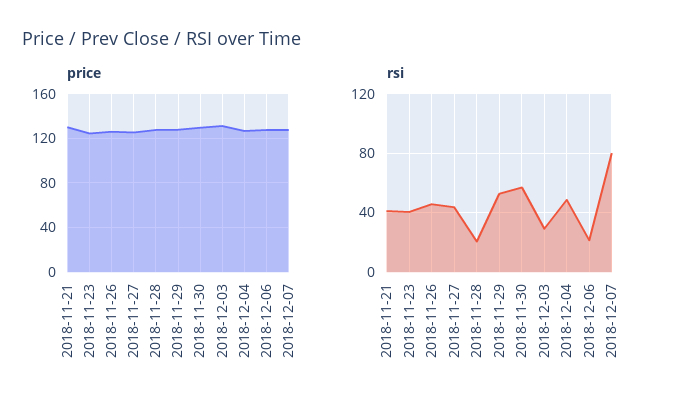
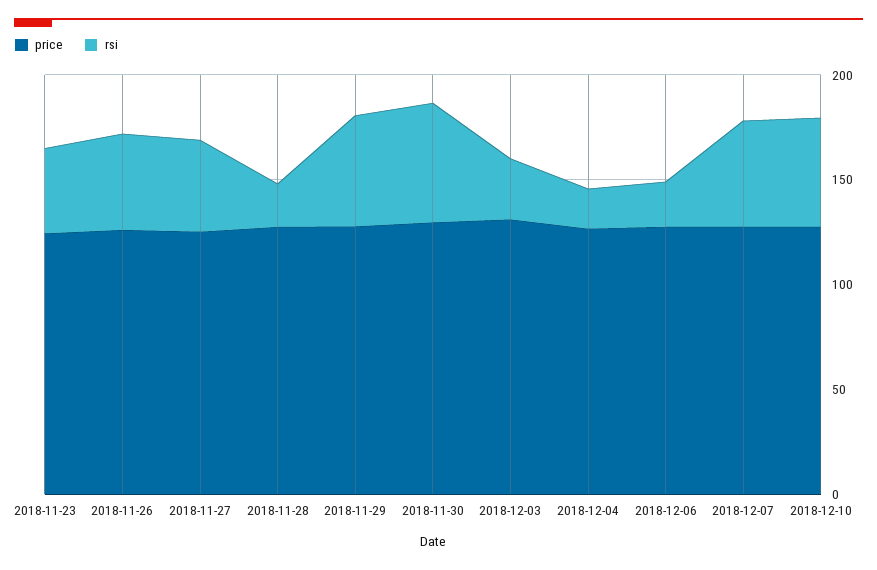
price, 2018-11-21: 130 -> none
rsi, 2018-11-21: 40 -> none
rsi, 2018-12-04: 50 -> 20
rsi, 2018-12-07: 80 -> 50
price, 2018-12-10: none -> 130
rsi, 2018-12-10: none -> 50

